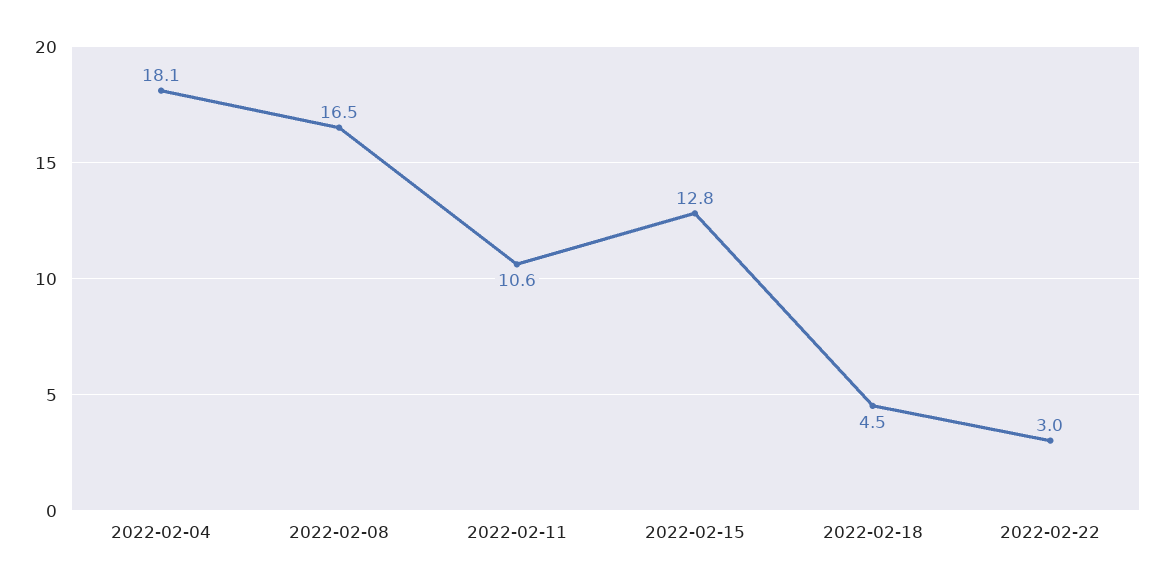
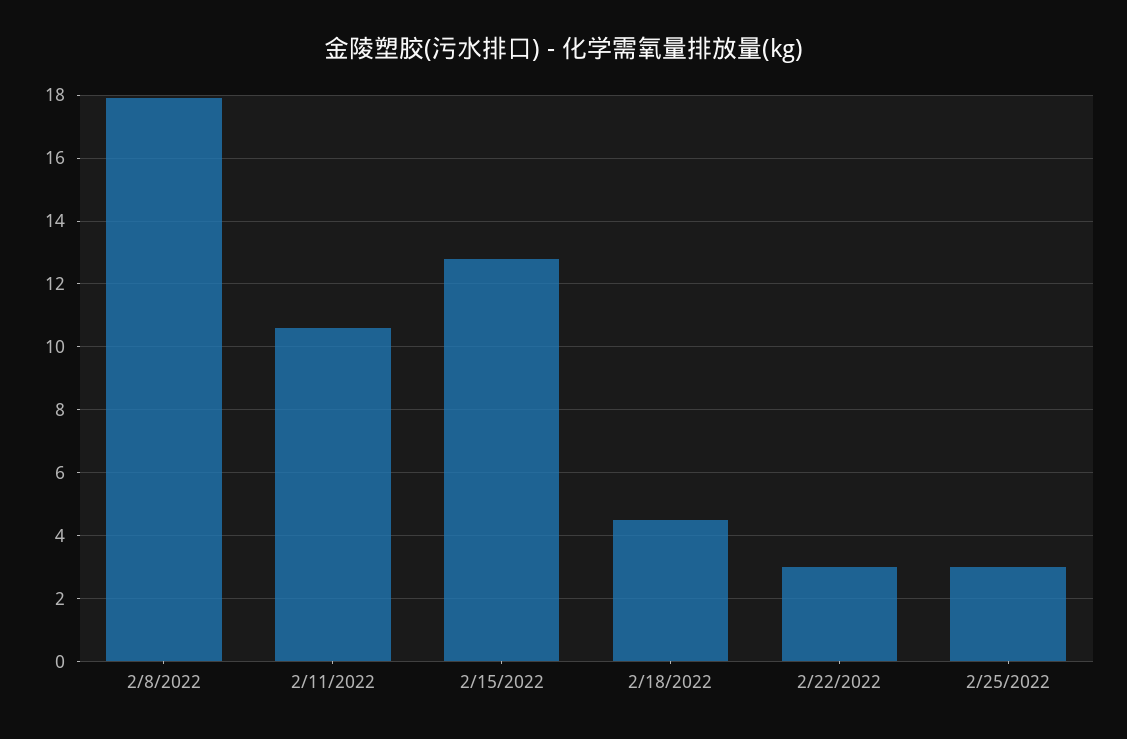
2022-02-04: 18.1 -> none
2022-02-08: 16.5 -> 18
2/25/2022: none -> 3

